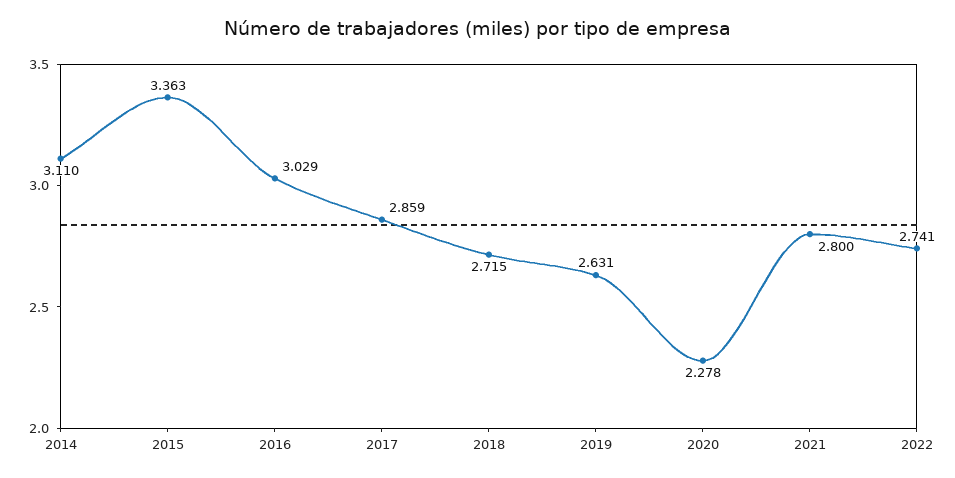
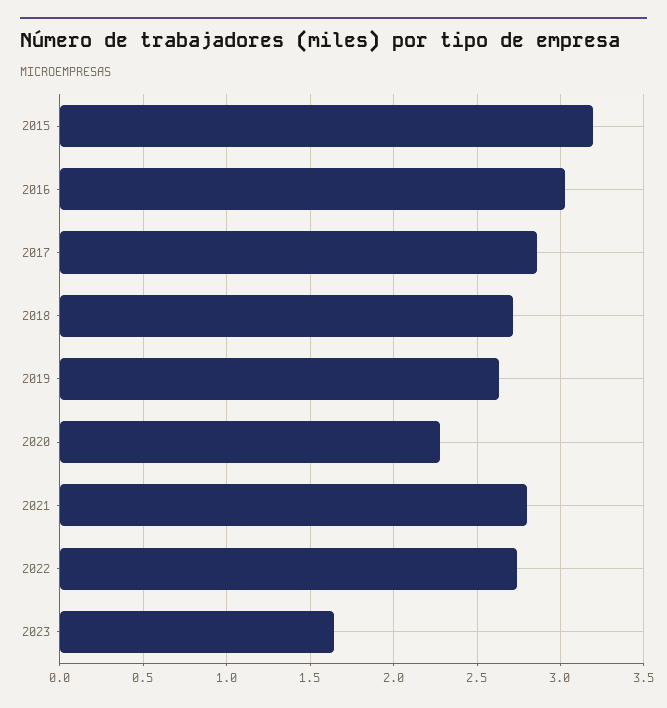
2014: 3.11 -> none
2015: 3.363 -> 3.2
2023: none -> 1.65

